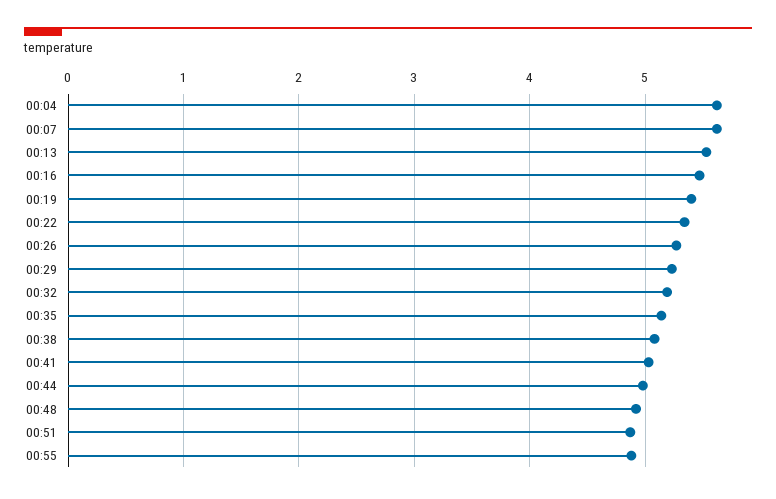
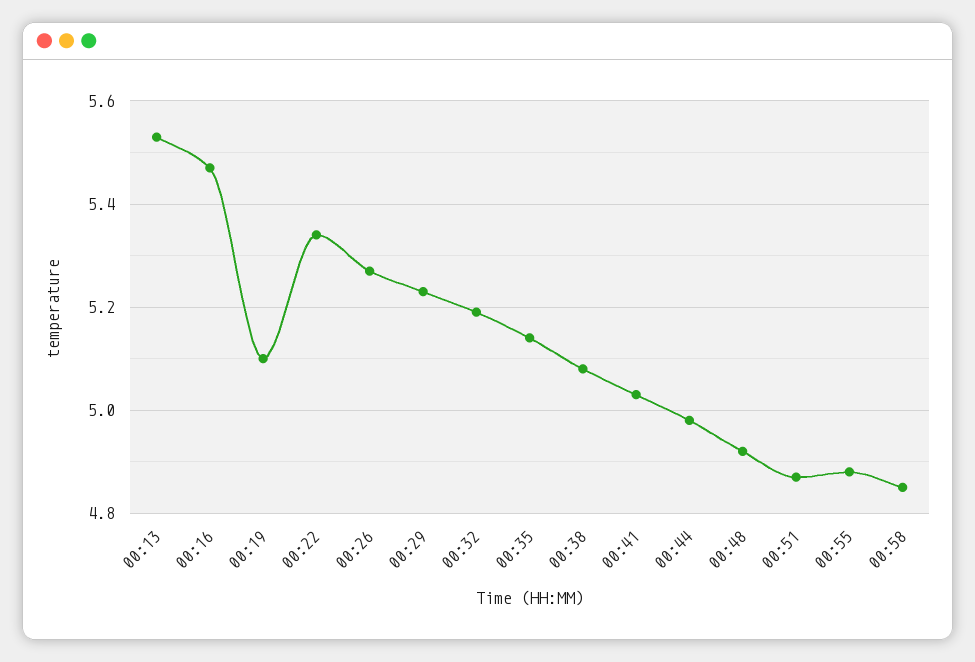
00:04: 5.6 -> none
00:07: 5.6 -> none
00:19: 5.4 -> 5.1
00:58: none -> 4.85

